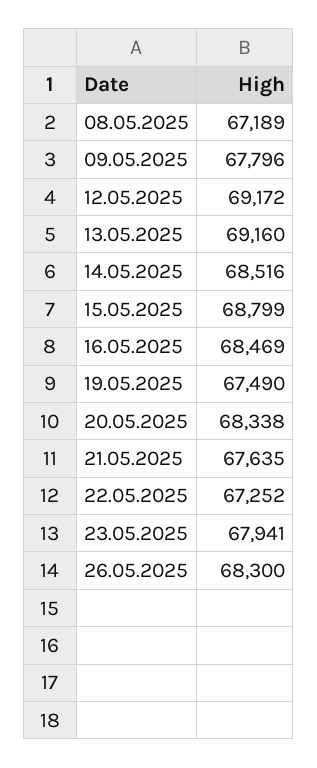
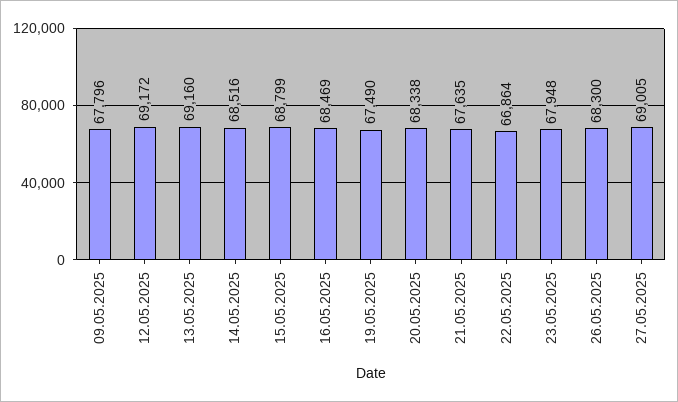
08.05.2025: 67189 -> none
22.05.2025: 67252 -> 66864
23.05.2025: 67941 -> 67948
27.05.2025: none -> 69005

